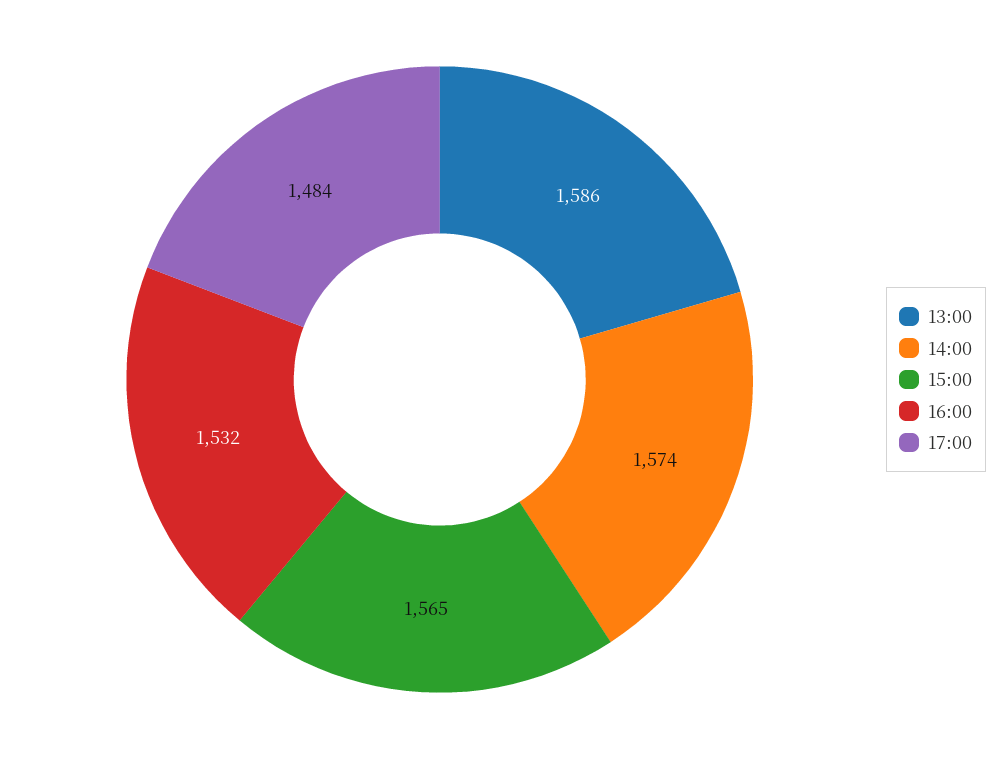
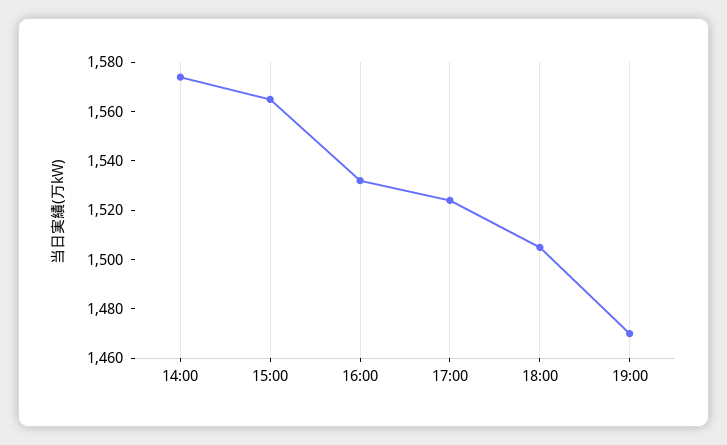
13:00: 1586 -> none
17:00: 1484 -> 1525
18:00: none -> 1505
19:00: none -> 1470

